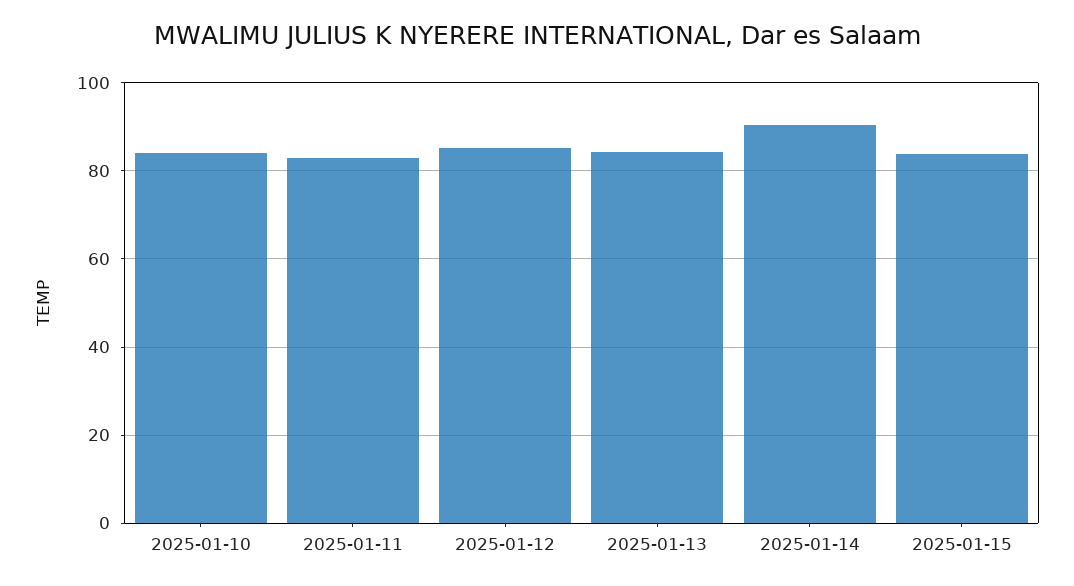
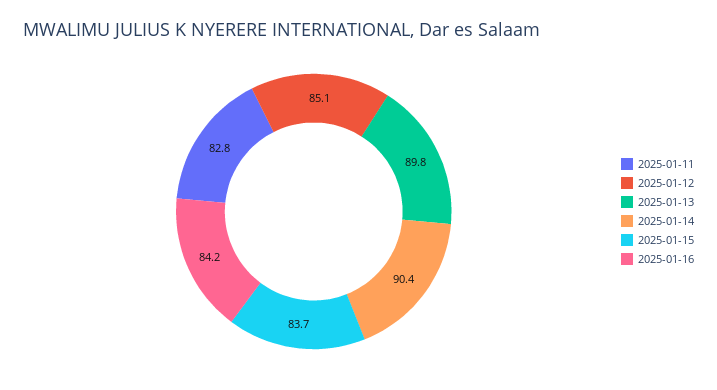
2025-01-10: 84 -> none
2025-01-13: 84 -> 89.8
2025-01-16: none -> 84.2

